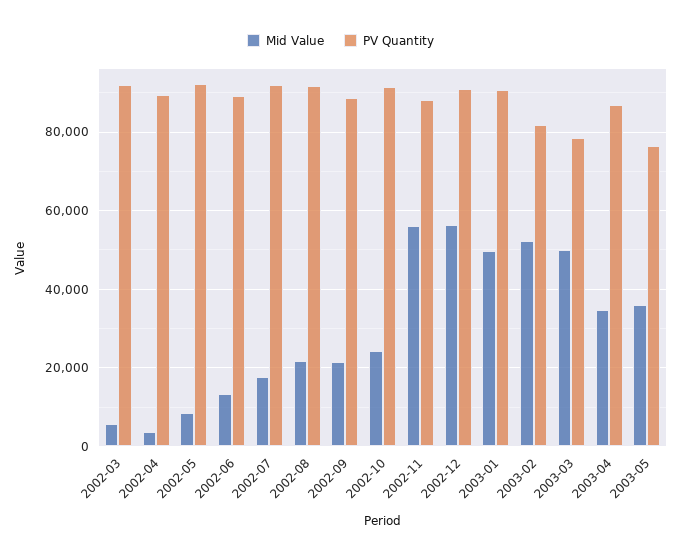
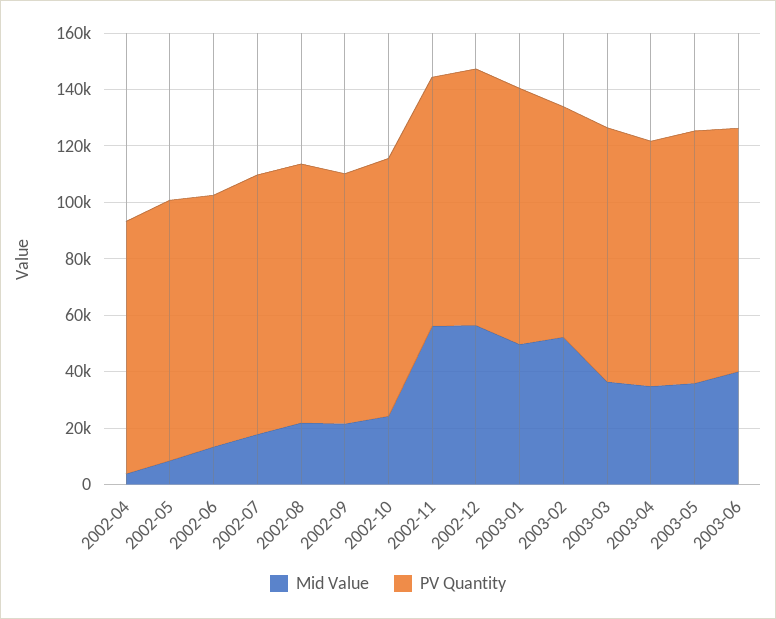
Mid Value, 2002-03: 6000 -> none
PV Quantity, 2002-03: 92000 -> none
Mid Value, 2003-03: 50000 -> 35000
PV Quantity, 2003-03: 78000 -> 90000
PV Quantity, 2003-05: 76000 -> 90000
Mid Value, 2003-06: none -> 40000
PV Quantity, 2003-06: none -> 85000

